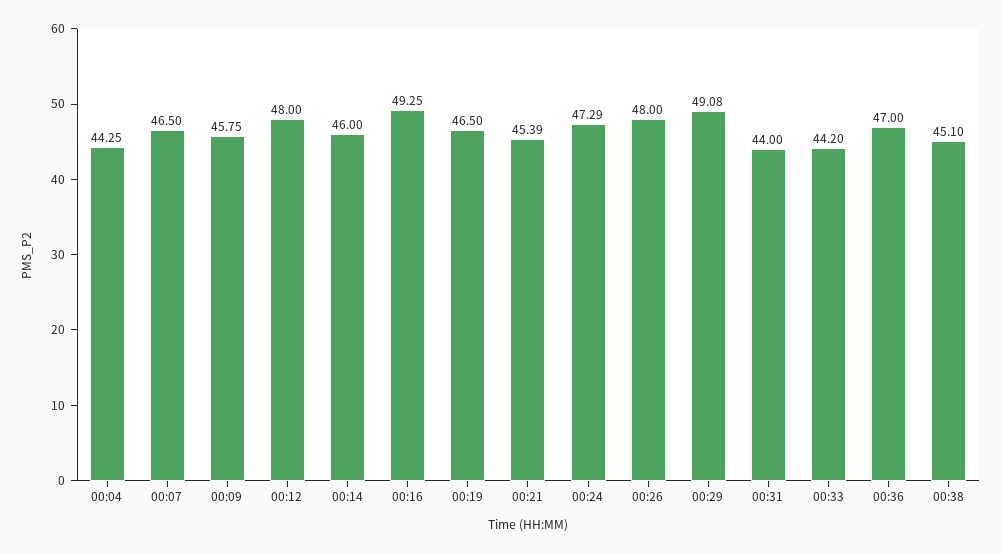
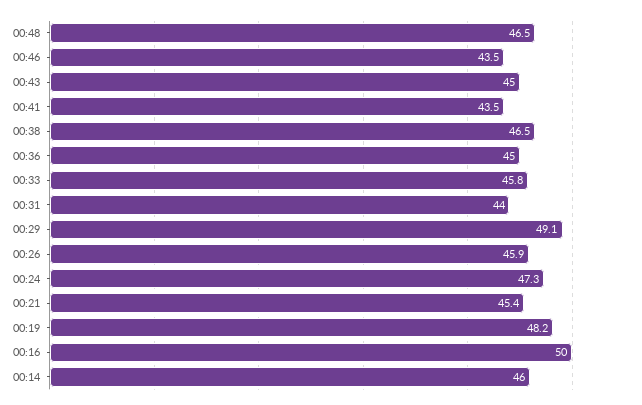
00:04: 44.25 -> none
00:07: 46.5 -> none
00:09: 45.75 -> none
00:12: 48 -> none
00:16: 49.25 -> 50
00:19: 46.5 -> 48.2
00:26: 48 -> 45.9
00:33: 44.2 -> 45.8
00:36: 47 -> 45
00:38: 45.1 -> 46.5
00:48: none -> 46.5
00:46: none -> 43.5
00:43: none -> 45
00:41: none -> 43.5

